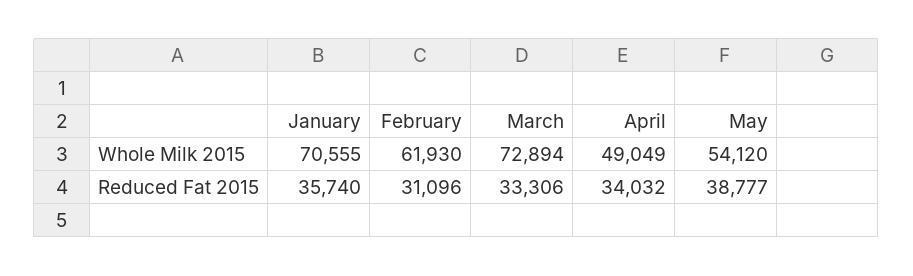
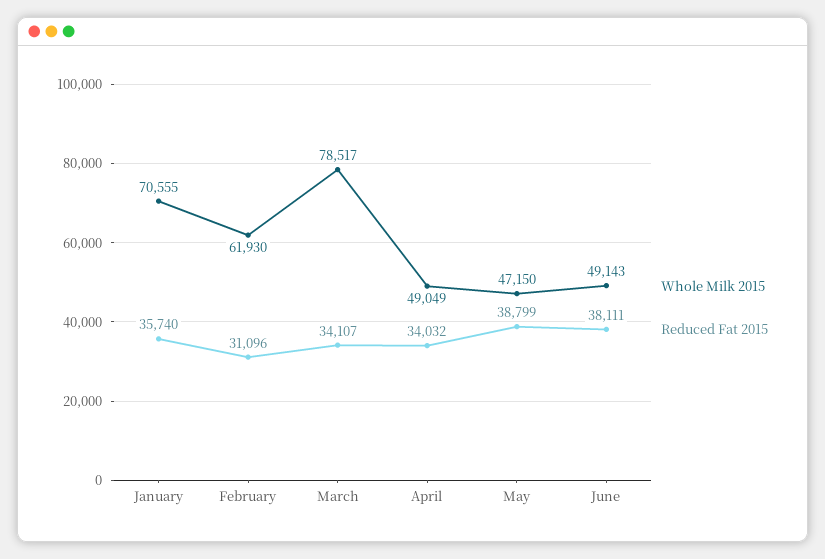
Whole Milk 2015, March: 72894 -> 78517
Whole Milk 2015, May: 54120 -> 47150
Reduced Fat 2015, March: 33306 -> 34107
Reduced Fat 2015, May: 38777 -> 38799
Whole Milk 2015, June: none -> 49143
Reduced Fat 2015, June: none -> 38111

